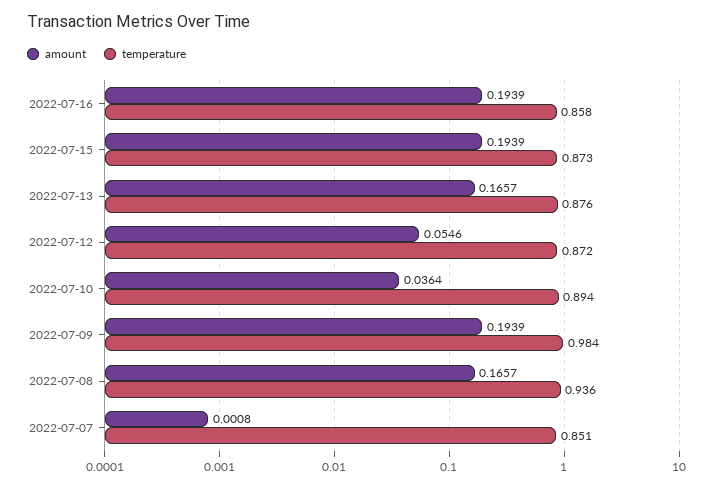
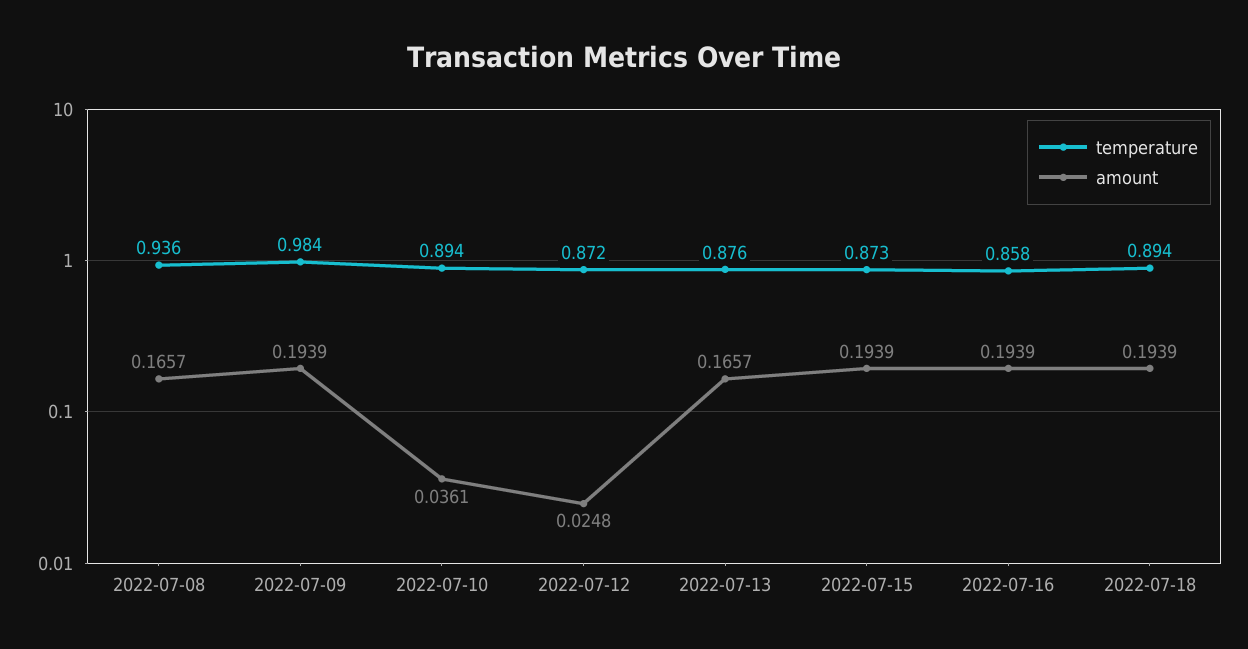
amount, 2022-07-12: 0.0546 -> 0.0248
amount, 2022-07-10: 0.0364 -> 0.0361
amount, 2022-07-07: 0.0008 -> none
temperature, 2022-07-07: 0.851 -> none
temperature, 2022-07-18: none -> 0.894
amount, 2022-07-18: none -> 0.1939

